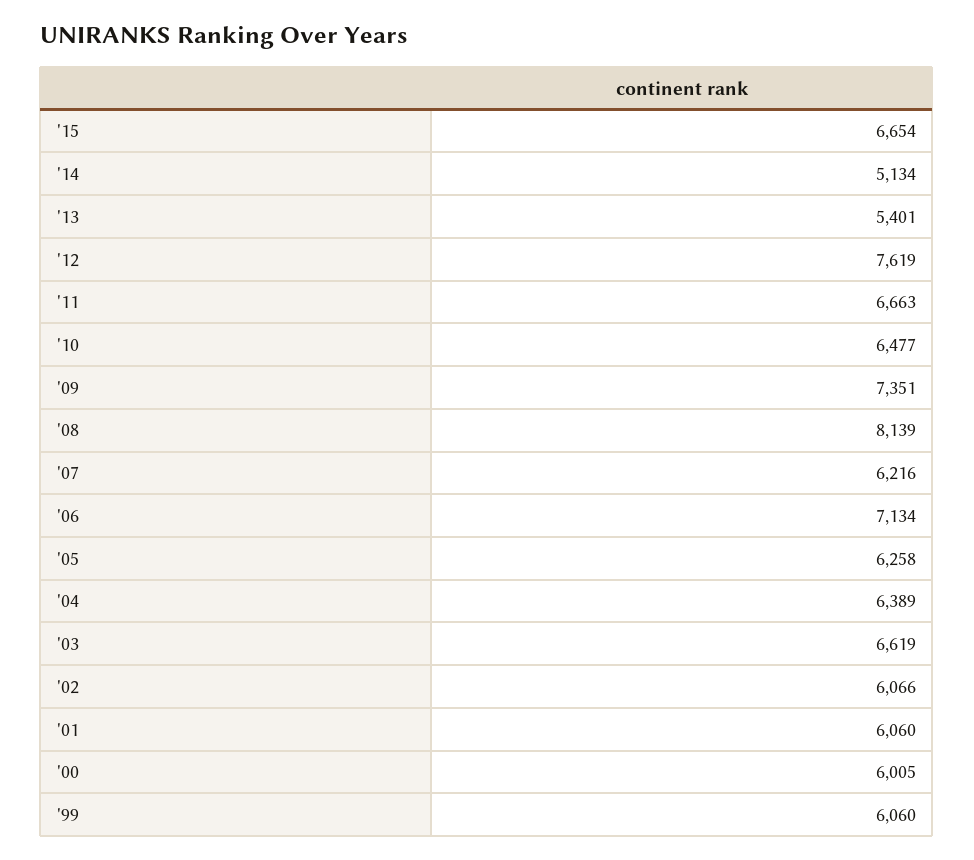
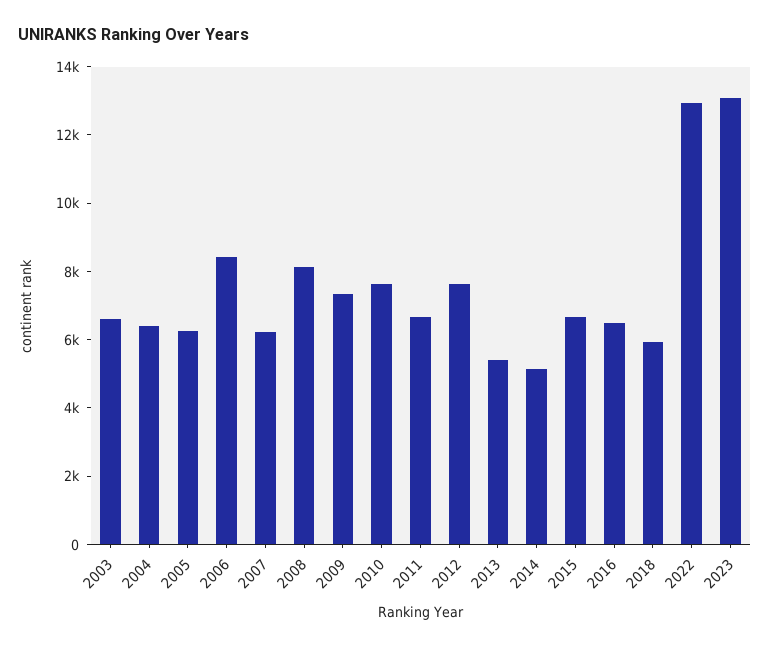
'10: 6477 -> 7500
'06: 7134 -> 8500
'02: 6066 -> none
'01: 6060 -> none
'00: 6005 -> none
'99: 6060 -> none
2016: none -> 6500
2018: none -> 6000
2022: none -> 13000
2023: none -> 13000

